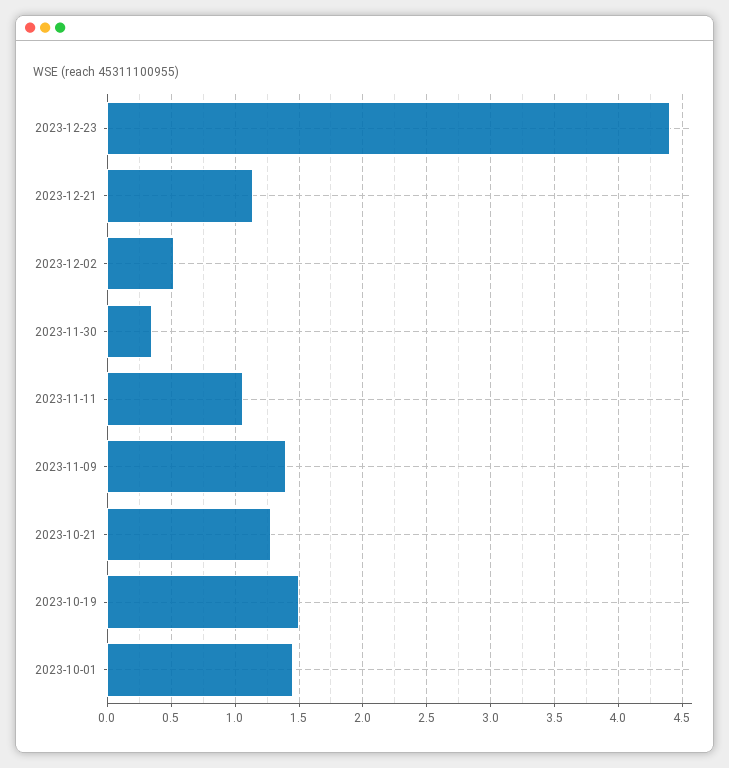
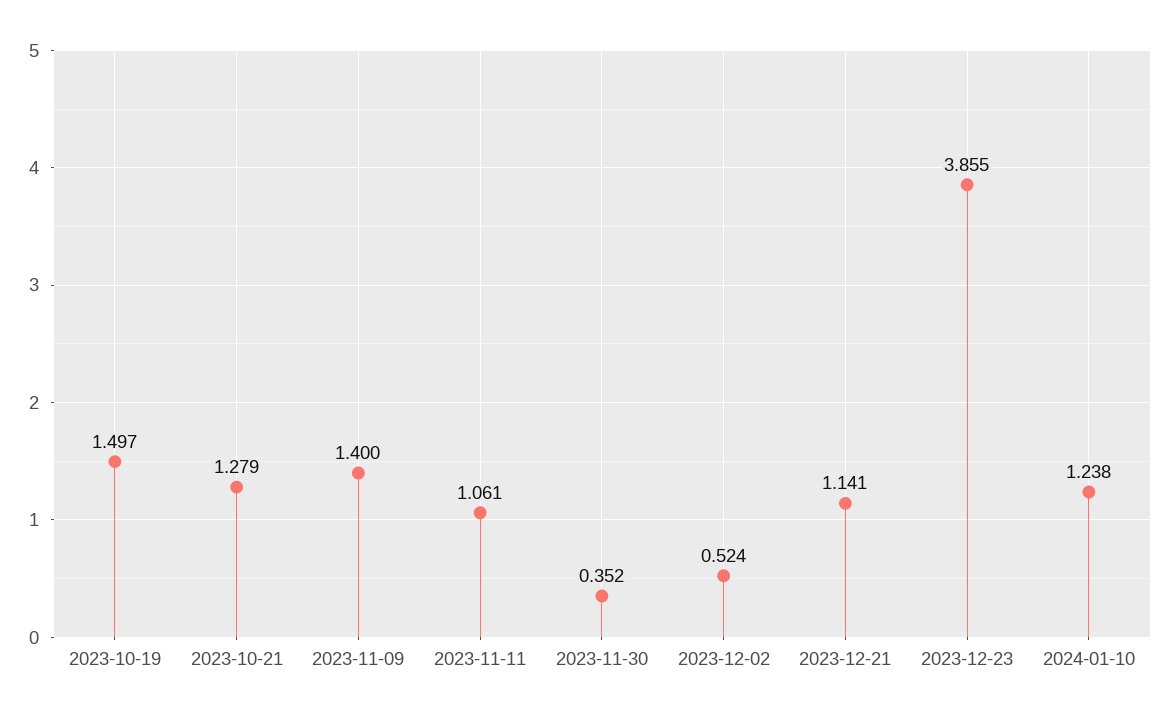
2023-12-23: 4.4 -> 3.855
2023-10-01: 1.45 -> none
2024-01-10: none -> 1.238

